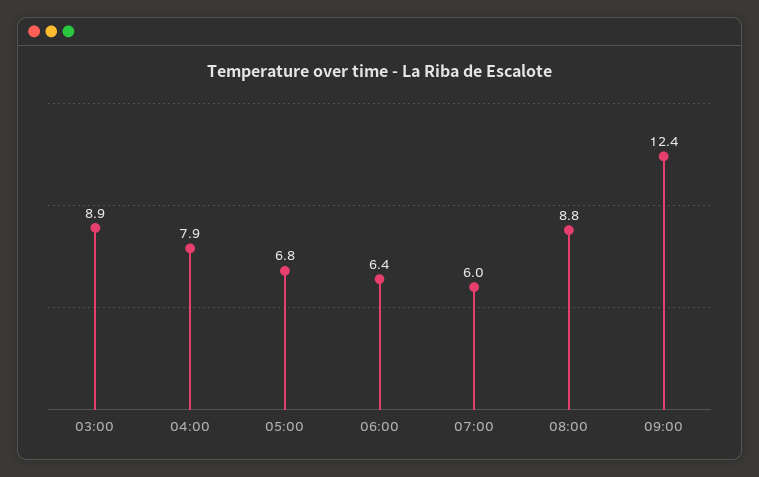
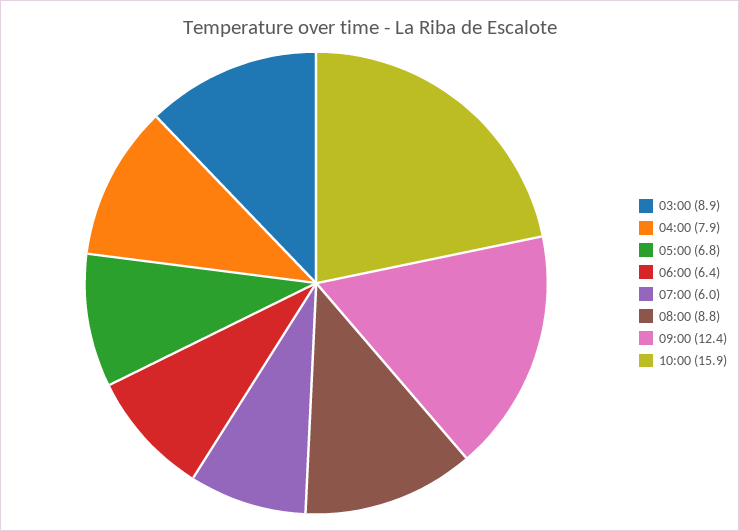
10:00: none -> 15.9

